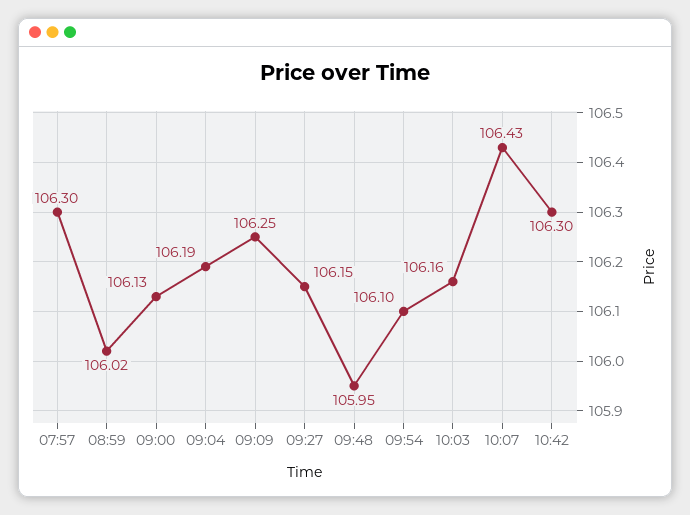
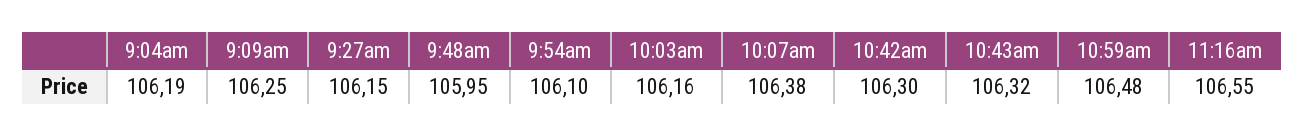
07:57: 106.3 -> none
08:59: 106.02 -> none
09:00: 106.13 -> none
10:07: 106.43 -> 106.38
10:43am: none -> 106.32
10:59am: none -> 106.48
11:16am: none -> 106.55

